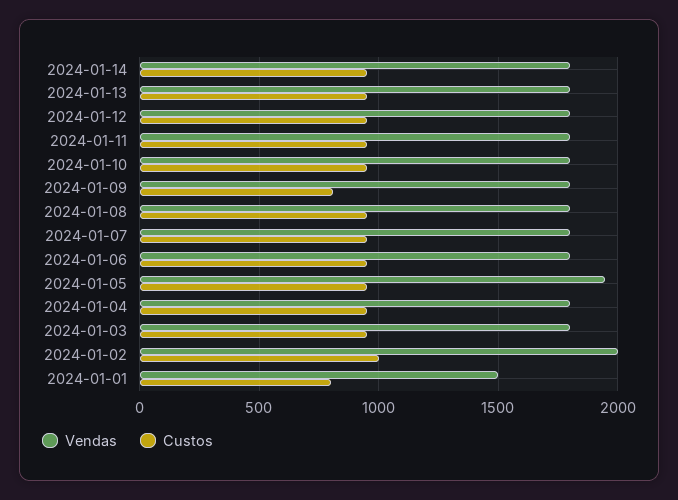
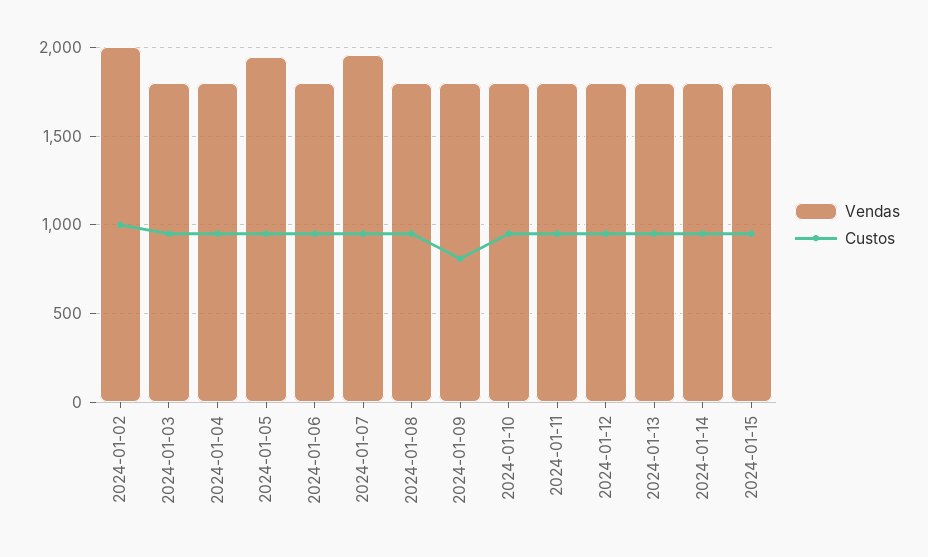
Vendas, 2024-01-07: 1800 -> 1950
Vendas, 2024-01-01: 1500 -> none
Custos, 2024-01-01: 800 -> none
Vendas, 2024-01-15: none -> 1800
Custos, 2024-01-15: none -> 950

